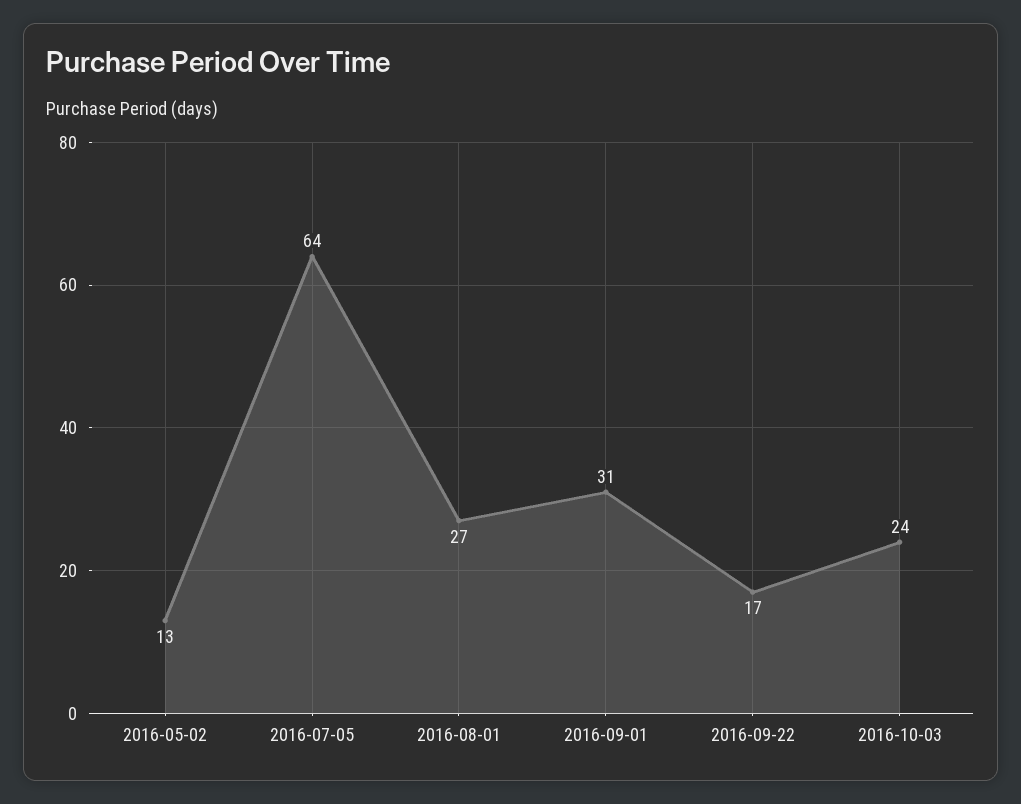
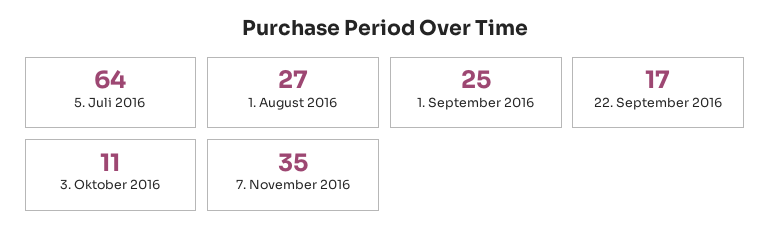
2016-05-02: 13 -> none
2016-09-01: 31 -> 25
2016-10-03: 24 -> 11
7. November 2016: none -> 35

